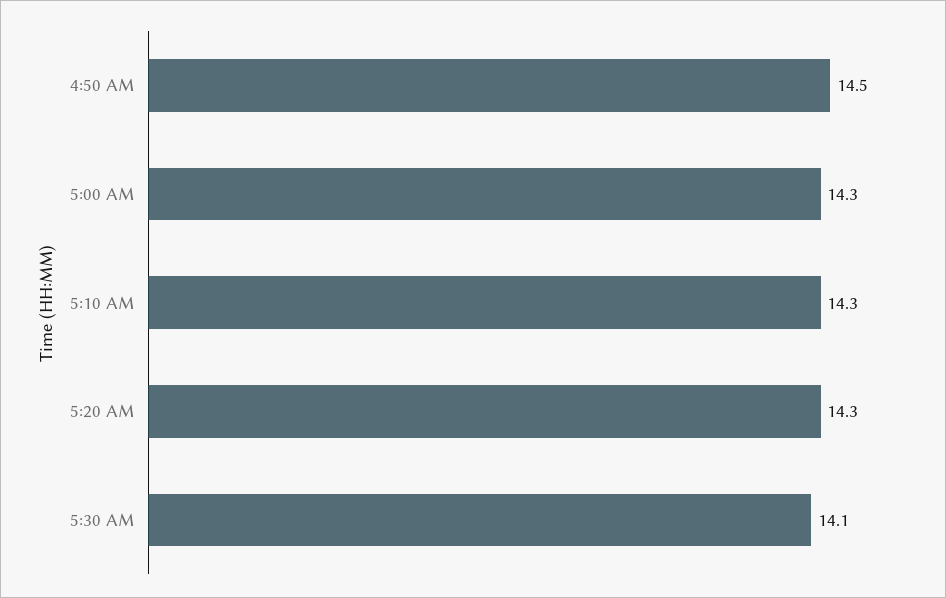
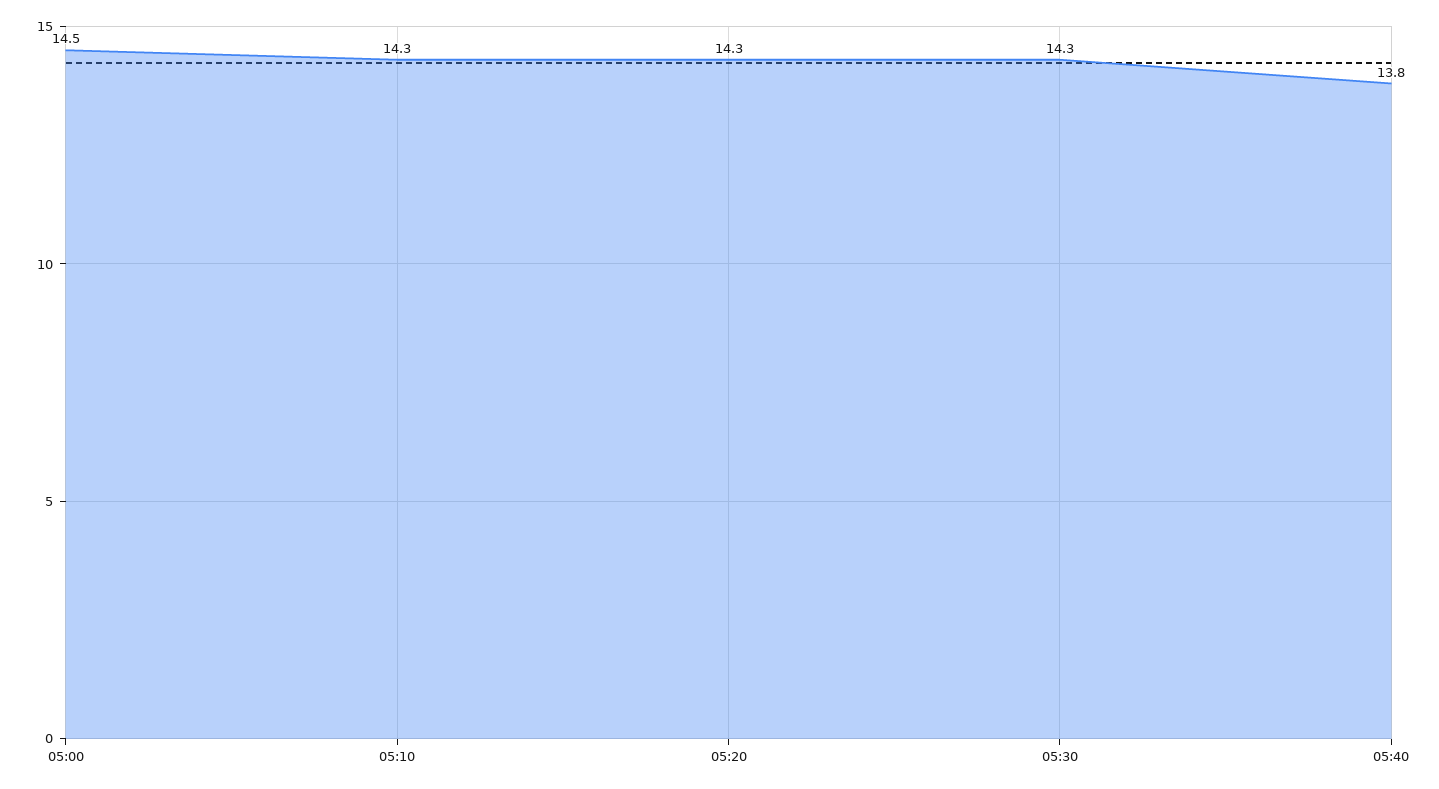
4:50 AM: 14.5 -> none
5:00 AM: 14.3 -> 14.5
5:30 AM: 14.1 -> 14.3
05:40: none -> 13.8

